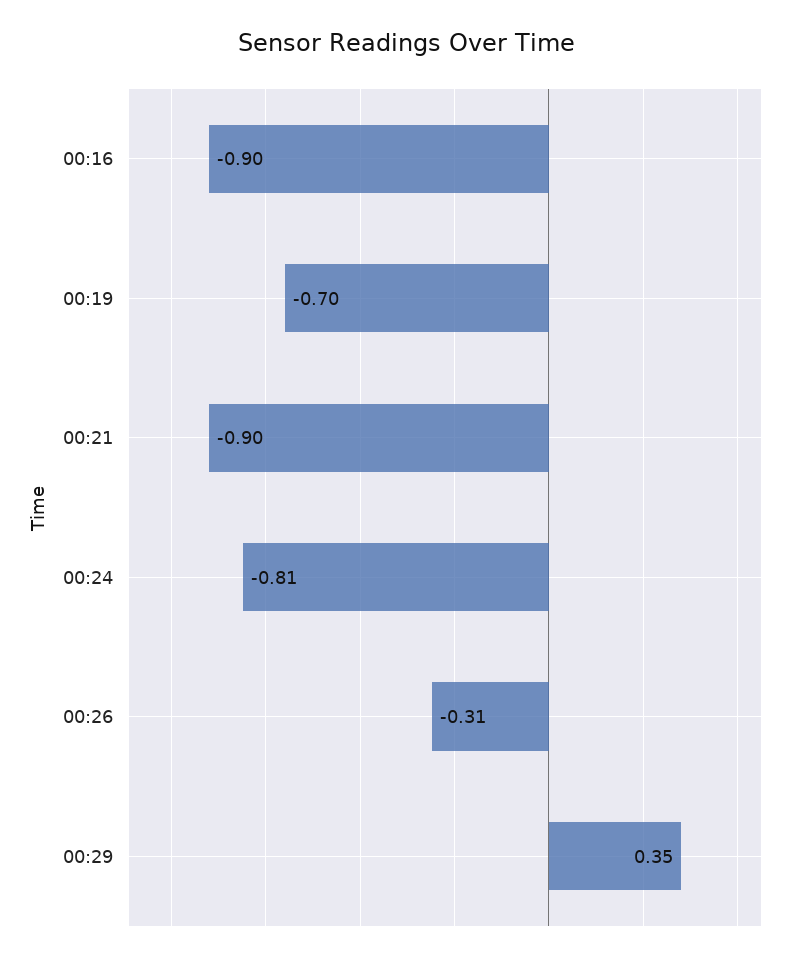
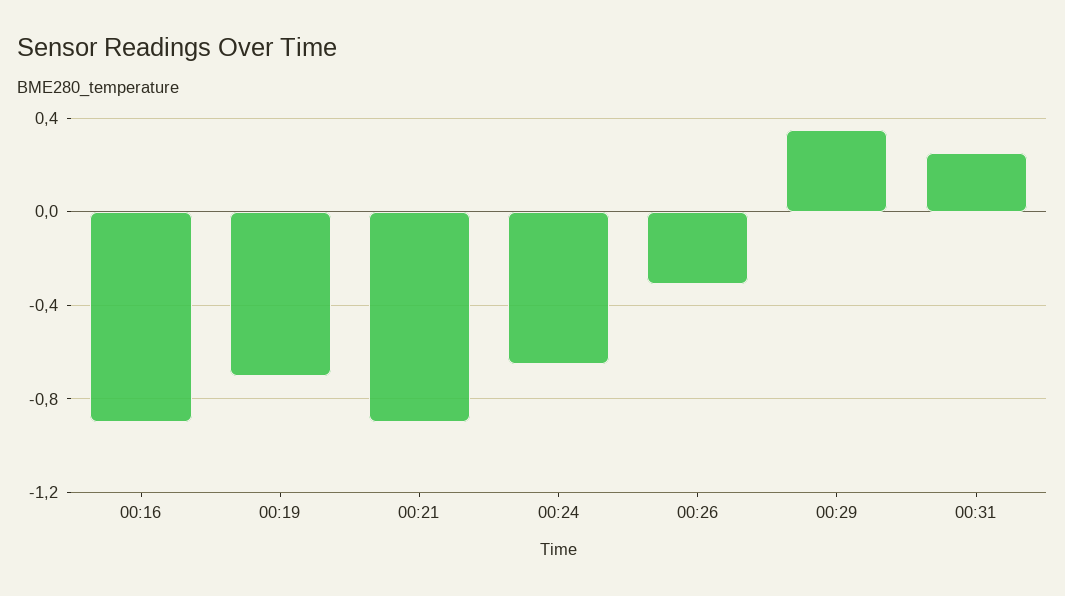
00:24: -0.81 -> -0.65
00:31: none -> 0.25

